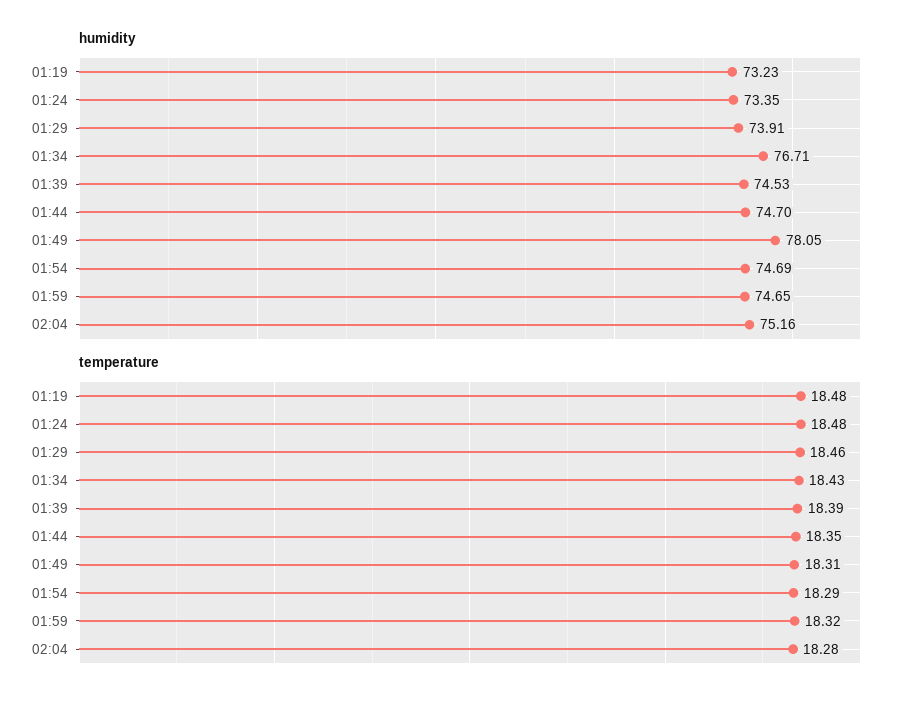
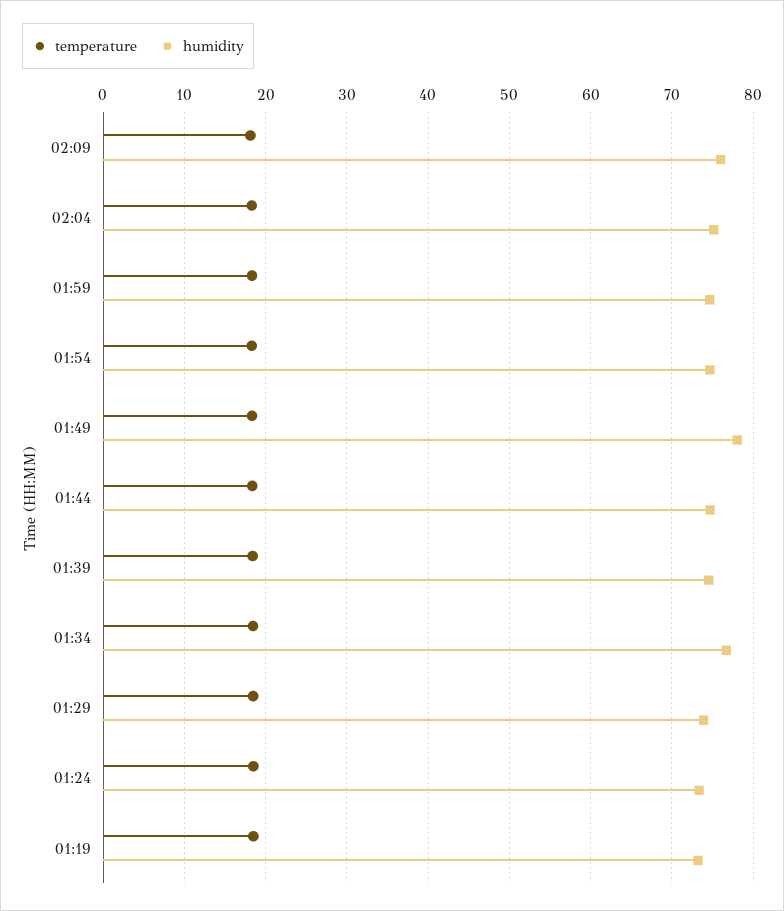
temperature, 02:09: none -> 18
humidity, 02:09: none -> 76

